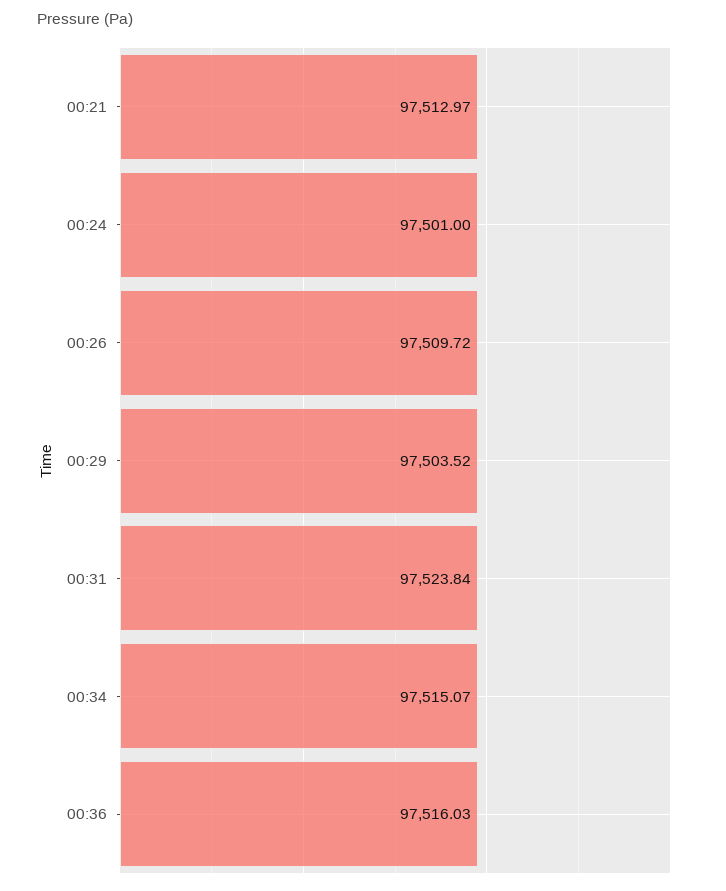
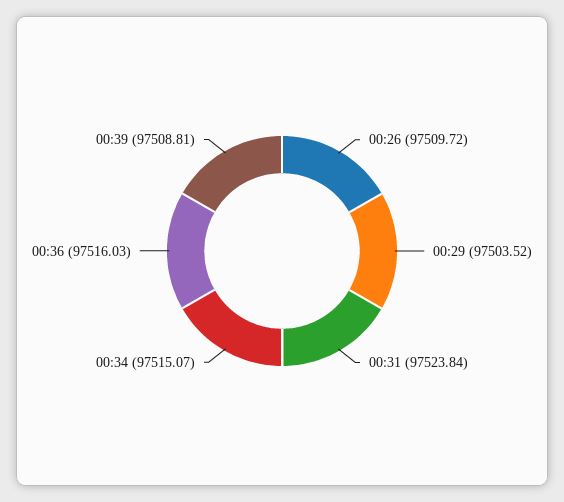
00:21: 97512.97 -> none
00:24: 97501 -> none
00:39: none -> 97508.81

